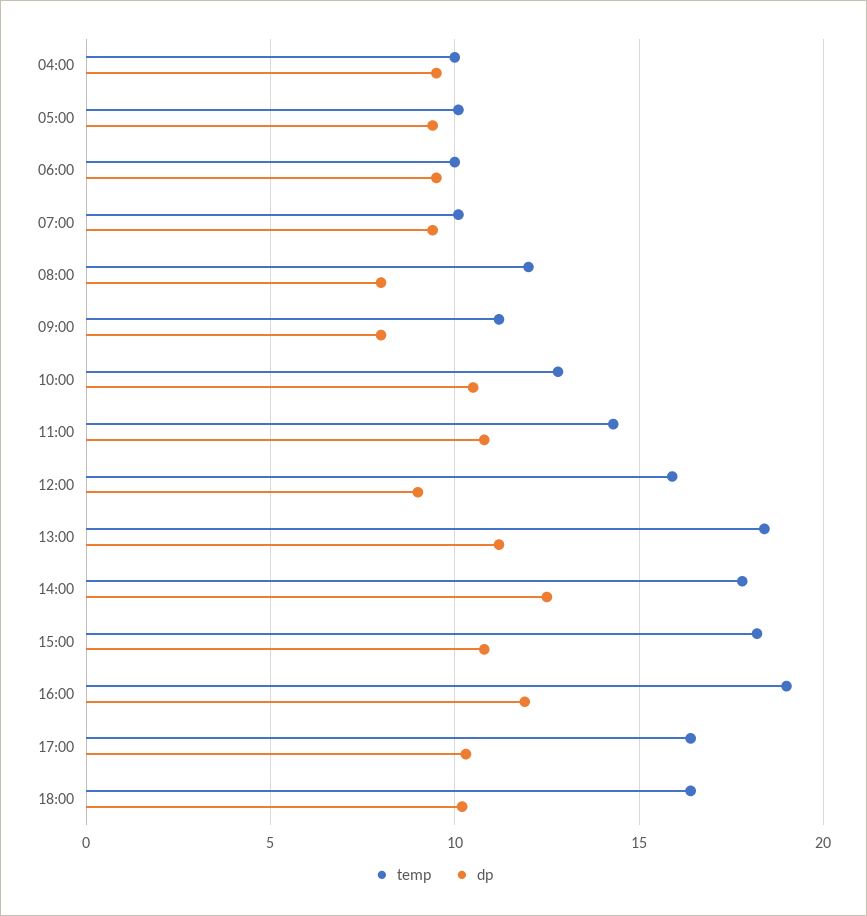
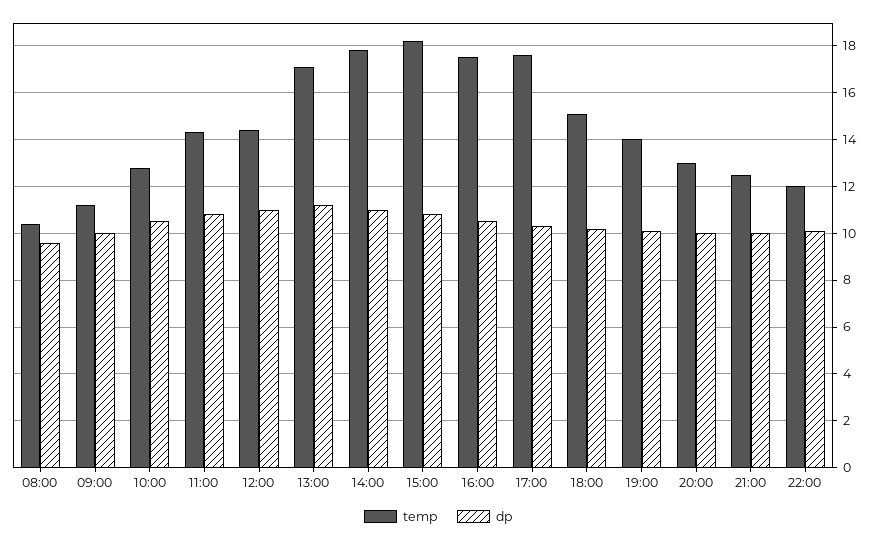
temp, 04:00: 10 -> none
dp, 04:00: 9.5 -> none
temp, 05:00: 10 -> none
dp, 05:00: 9.5 -> none
temp, 06:00: 10 -> none
dp, 06:00: 9.5 -> none
temp, 07:00: 10 -> none
dp, 07:00: 9.5 -> none
temp, 08:00: 12 -> 10.5
dp, 08:00: 8 -> 9.5
dp, 09:00: 8 -> 10
temp, 12:00: 16 -> 14.5
dp, 12:00: 9 -> 11
temp, 13:00: 18.5 -> 17
dp, 14:00: 12.5 -> 11
temp, 16:00: 19 -> 17.5
dp, 16:00: 12 -> 10.5
temp, 17:00: 16.5 -> 17.5
temp, 18:00: 16.5 -> 15
temp, 19:00: none -> 14
dp, 19:00: none -> 10
temp, 20:00: none -> 13
dp, 20:00: none -> 10
temp, 21:00: none -> 12.5
dp, 21:00: none -> 10
temp, 22:00: none -> 12
dp, 22:00: none -> 10

